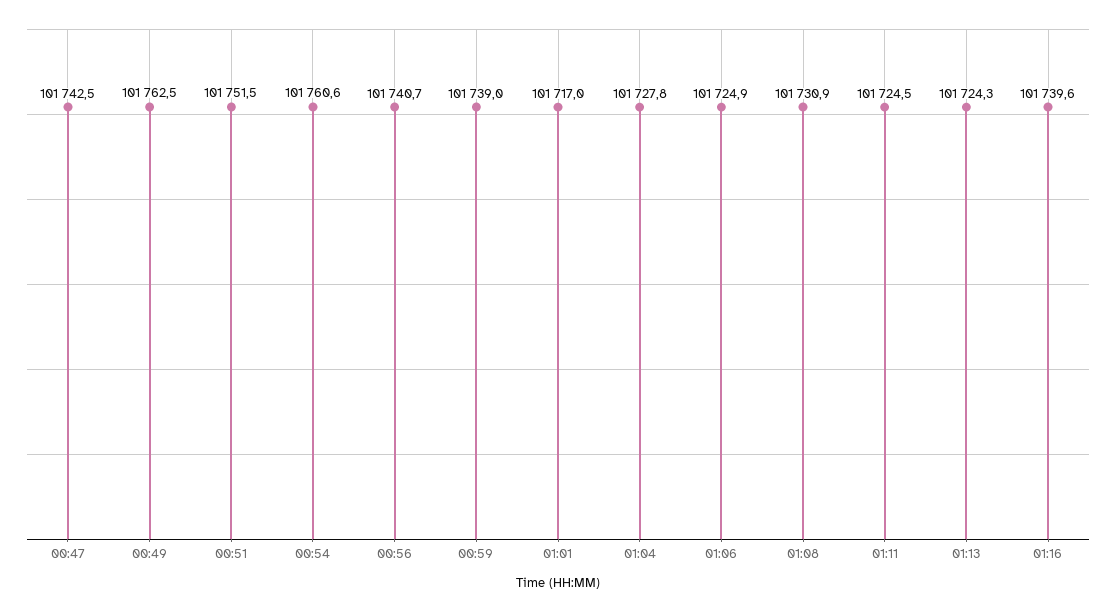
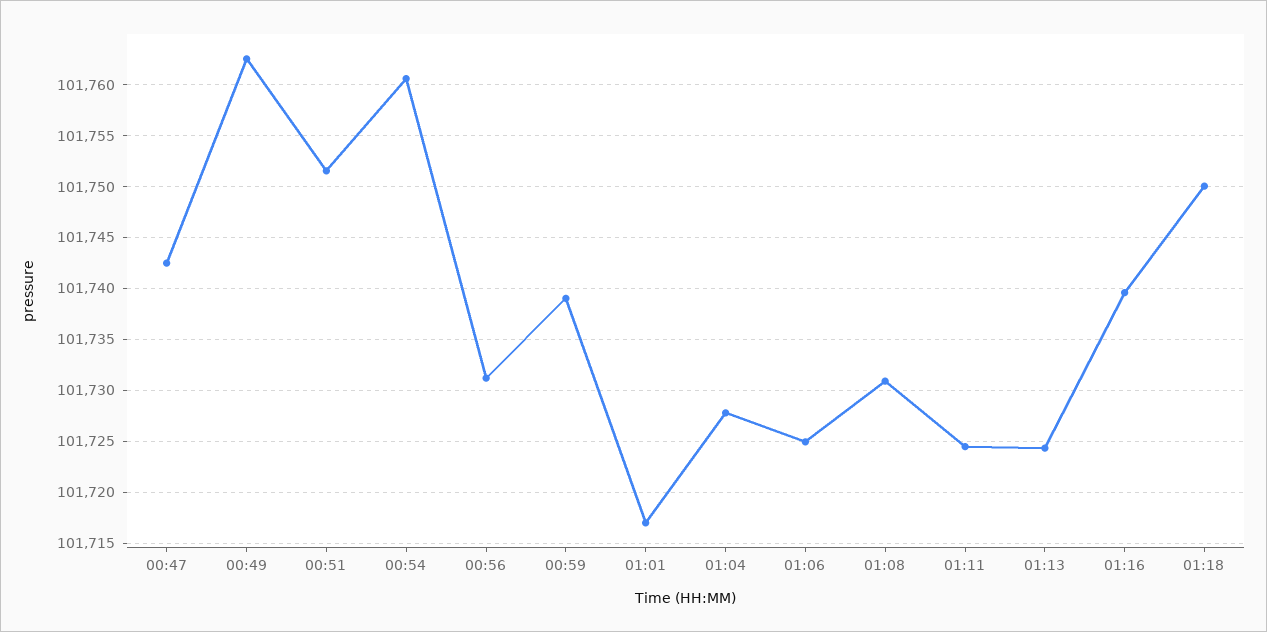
00:56: 101740.7 -> 101731
01:18: none -> 101750

